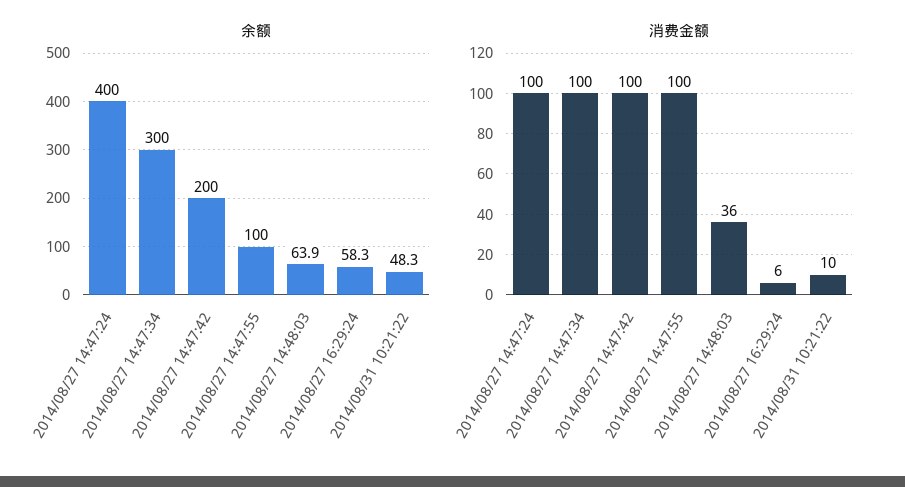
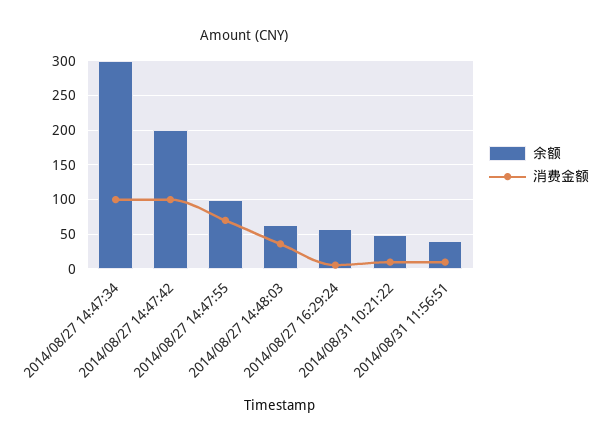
余额, 2014/08/27 14:47:24: 400 -> none
消费金额, 2014/08/27 14:47:24: 100 -> none
消费金额, 2014/08/27 14:47:55: 100 -> 70
余额, 2014/08/31 11:56:51: none -> 40
消费金额, 2014/08/31 11:56:51: none -> 10

